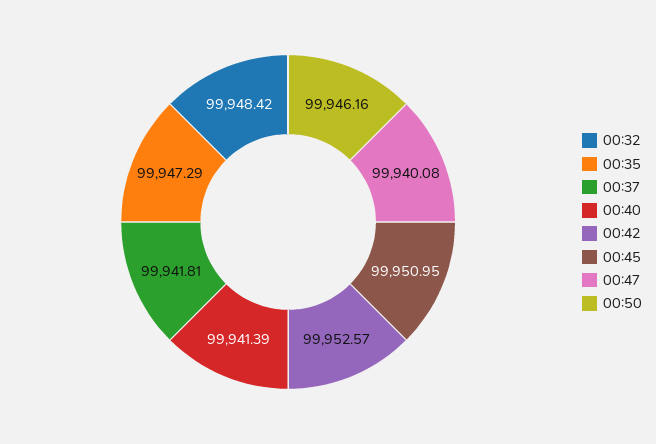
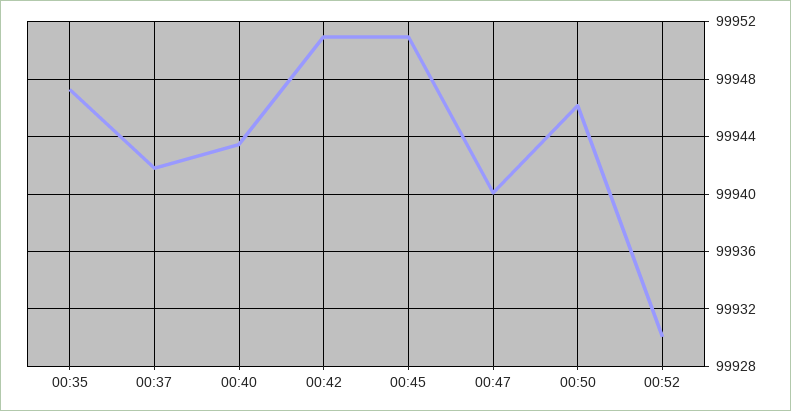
00:32: 99948.42 -> none
00:40: 99941.39 -> 99943.5
00:42: 99952.57 -> 99951
00:52: none -> 99930

